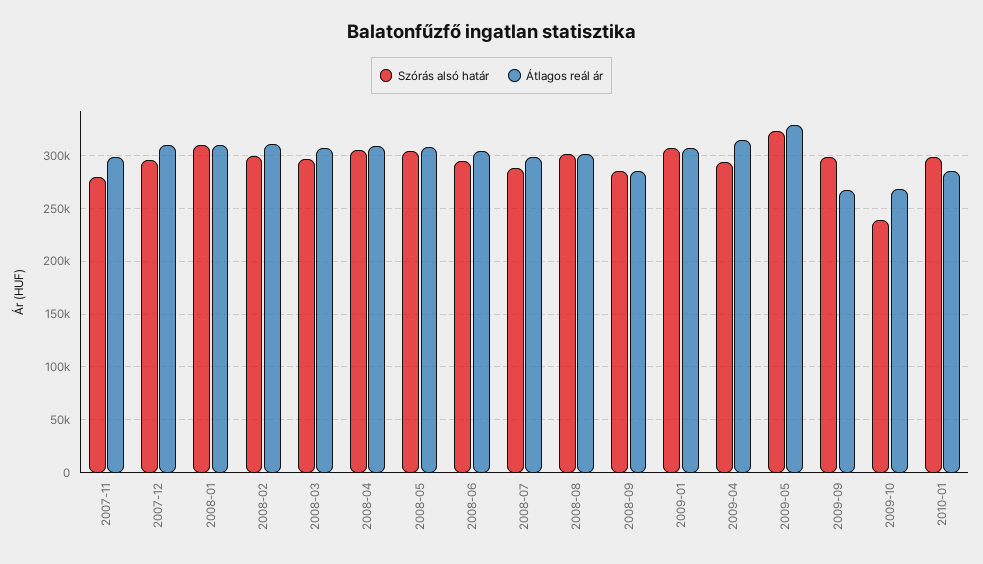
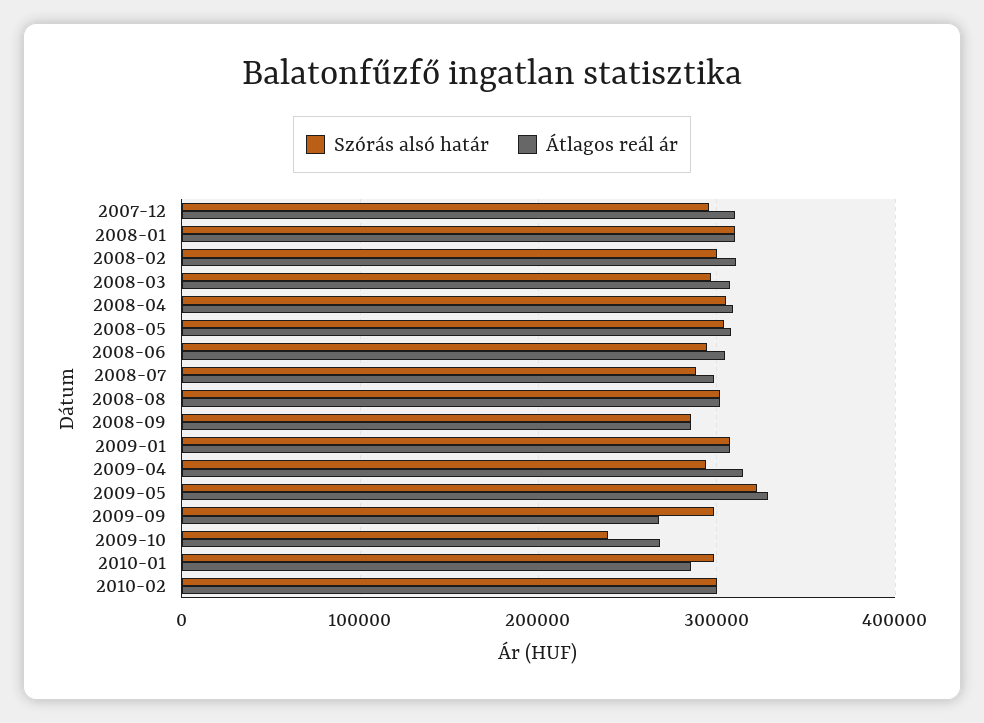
Szórás alsó határ, 2007-11: 280000 -> none
Átlagos reál ár, 2007-11: 300000 -> none
Szórás alsó határ, 2010-02: none -> 300000
Átlagos reál ár, 2010-02: none -> 300000

